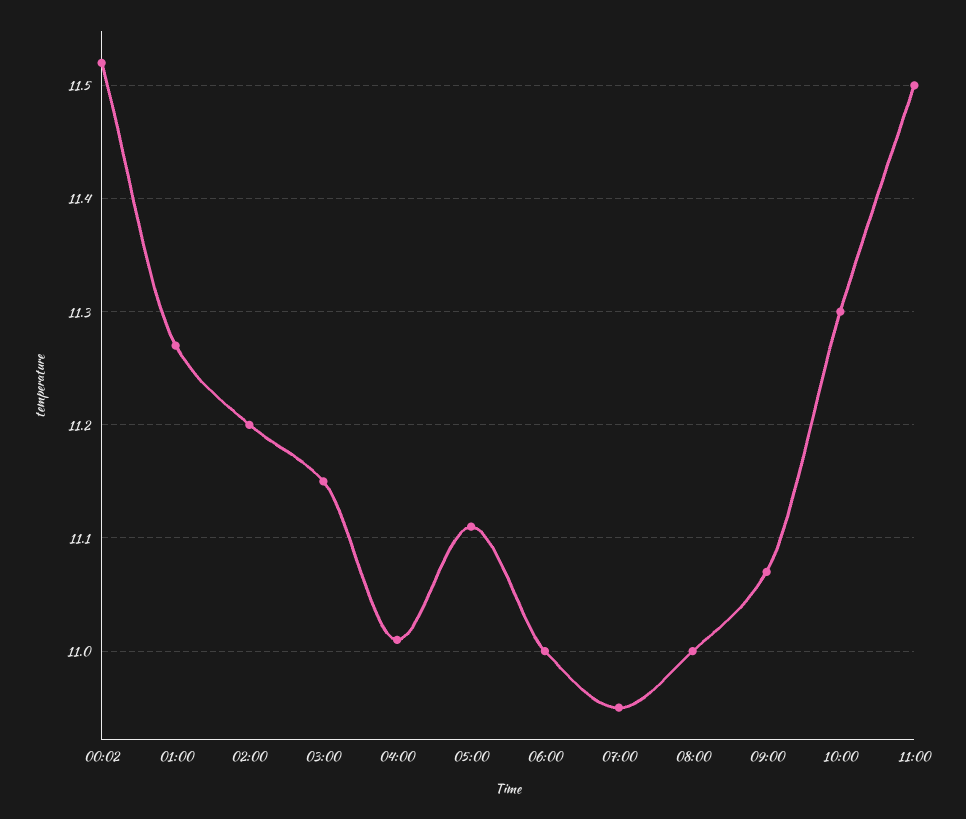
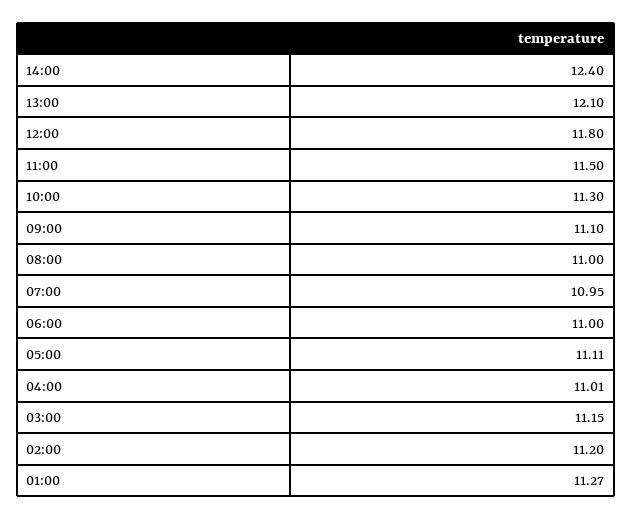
00:02: 11.52 -> none
09:00: 11.07 -> 11.1
14:00: none -> 12.4
13:00: none -> 12.1
12:00: none -> 11.8

